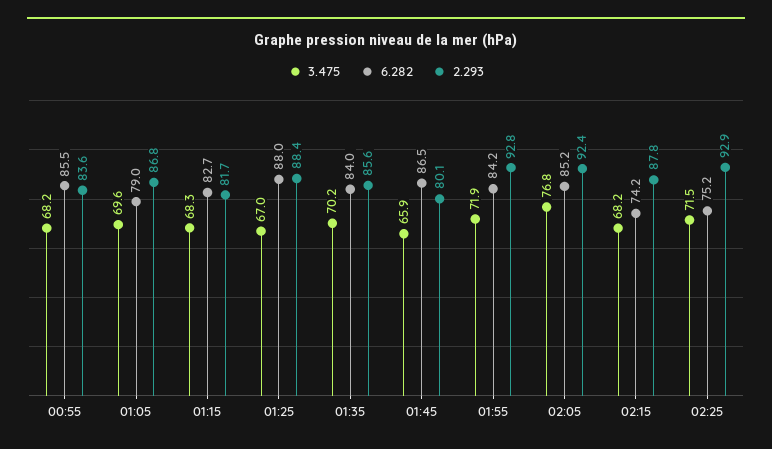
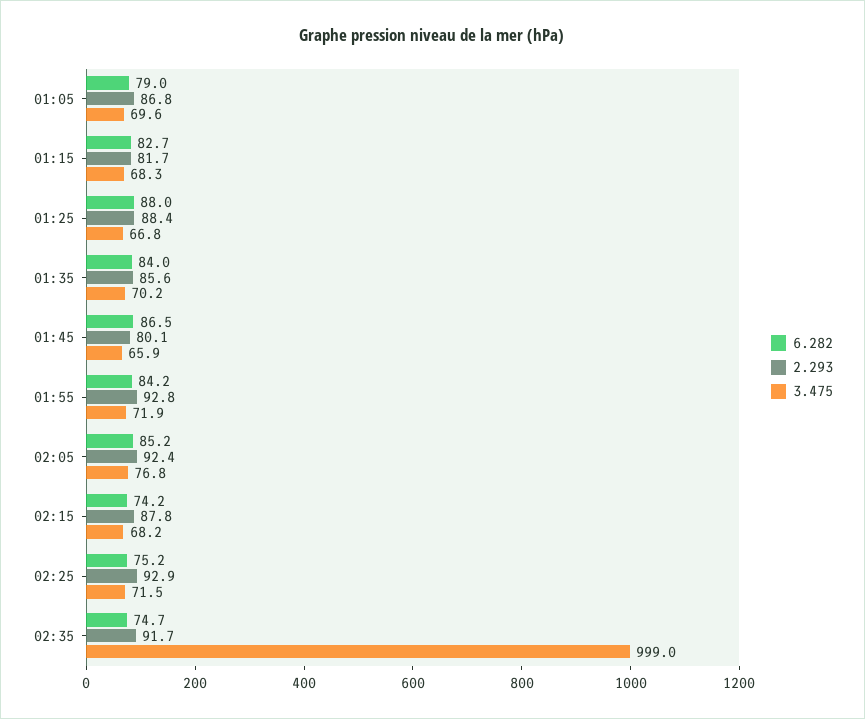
3.475, 00:55: 68.2 -> none
6.282, 00:55: 85.5 -> none
2.293, 00:55: 83.6 -> none
3.475, 01:25: 67 -> 66.8
6.282, 02:35: none -> 74.7
2.293, 02:35: none -> 91.7
3.475, 02:35: none -> 999

